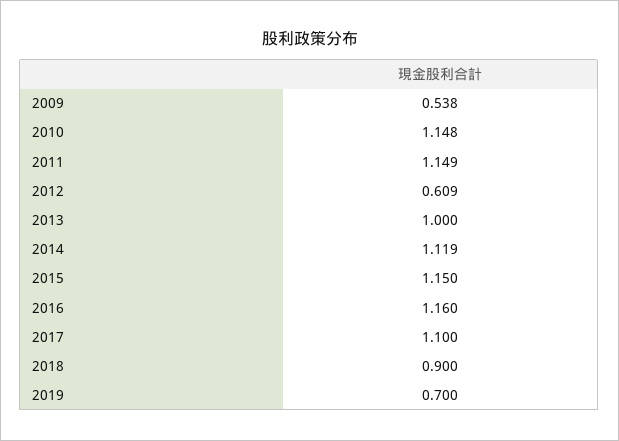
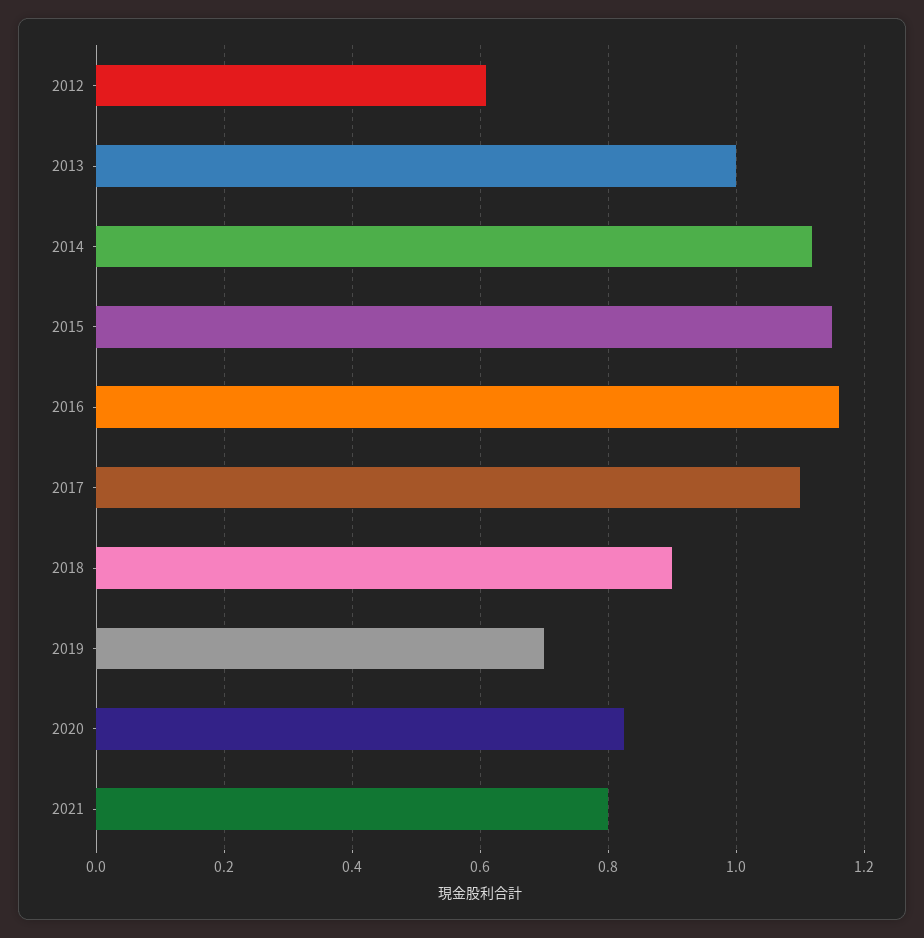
2009: 0.538 -> none
2010: 1.148 -> none
2011: 1.149 -> none
2020: none -> 0.82
2021: none -> 0.8

